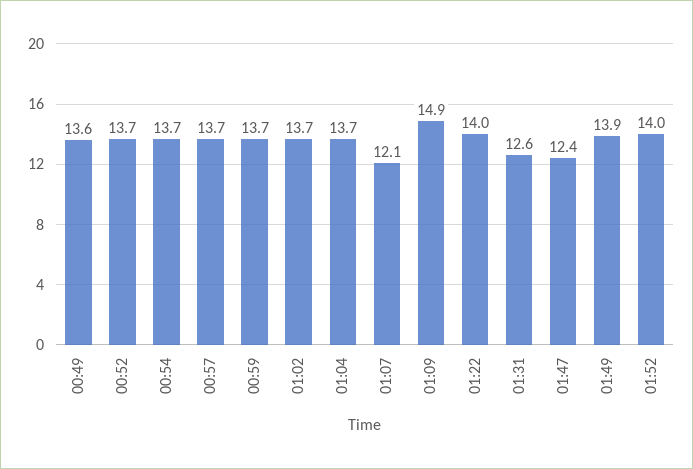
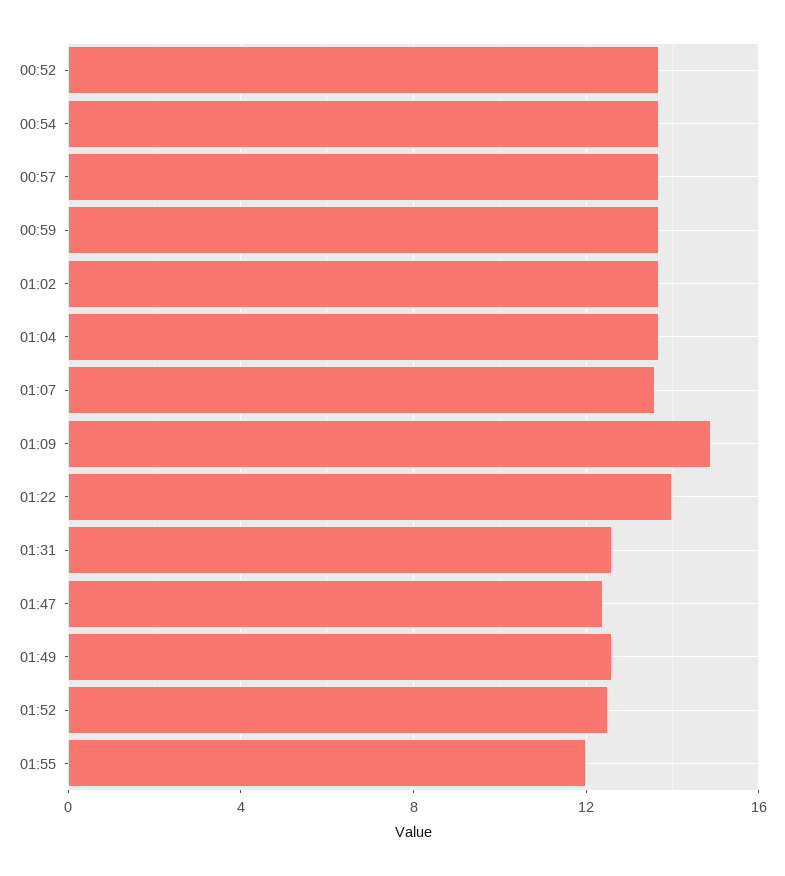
00:49: 13.6 -> none
01:07: 12.1 -> 13.5
01:49: 13.9 -> 12.5
01:52: 14 -> 12.5
01:55: none -> 12

